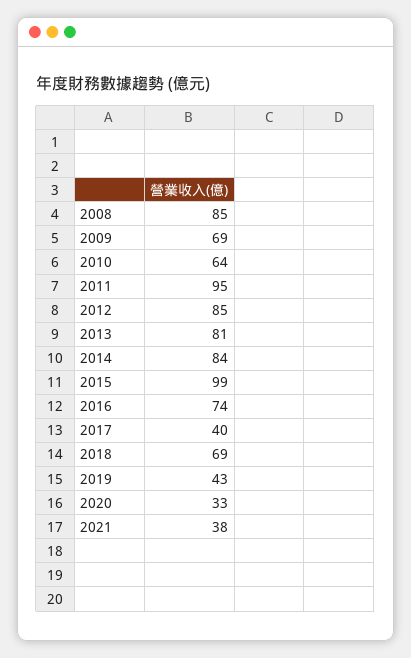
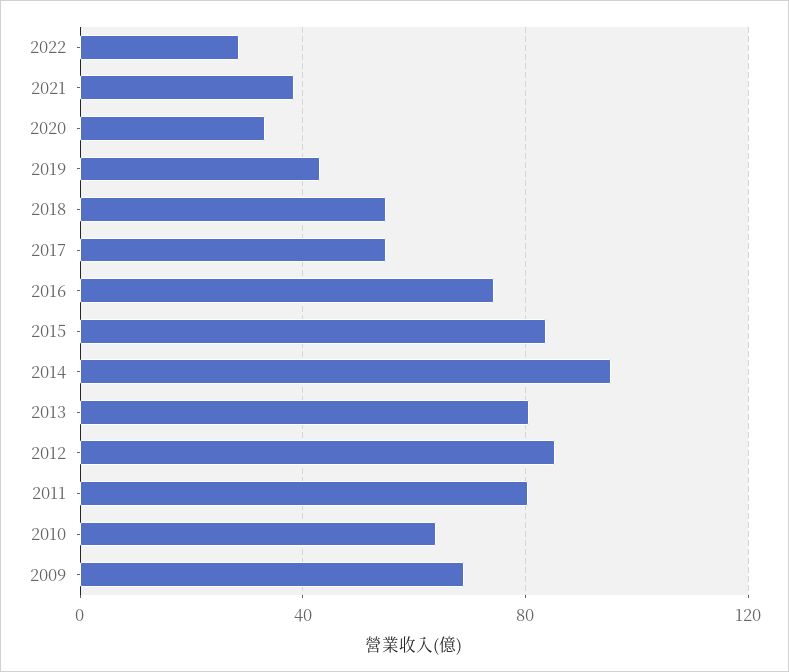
2008: 85 -> none
2011: 95 -> 80
2014: 84 -> 95
2015: 99 -> 85
2017: 40 -> 55
2018: 69 -> 55
2022: none -> 30

